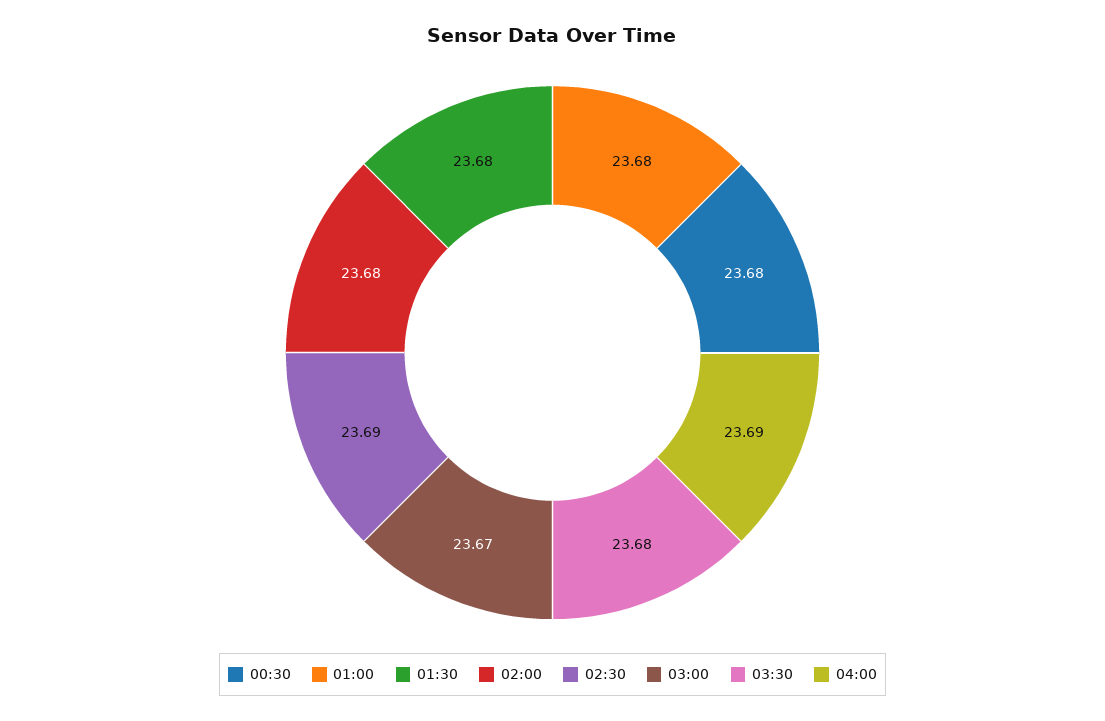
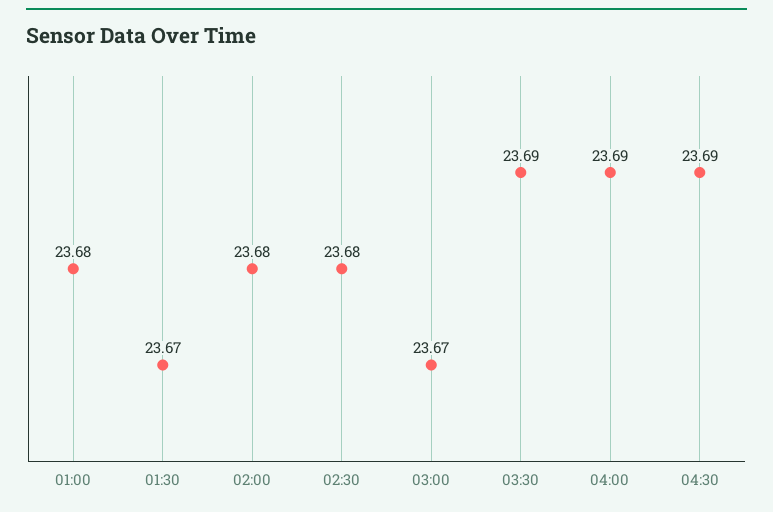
00:30: 23.68 -> none
01:30: 23.68 -> 23.67
02:30: 23.69 -> 23.68
03:30: 23.68 -> 23.69
04:30: none -> 23.69

